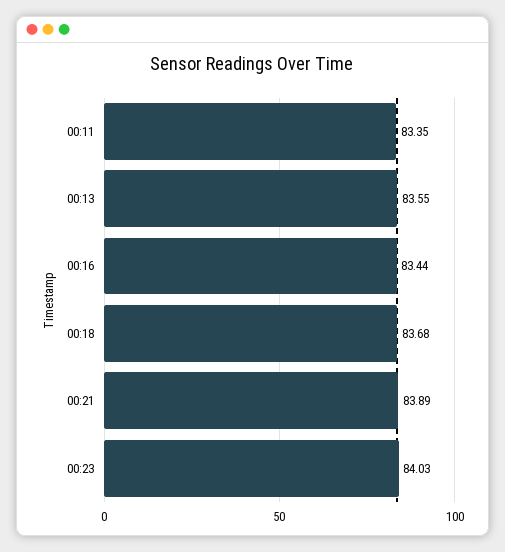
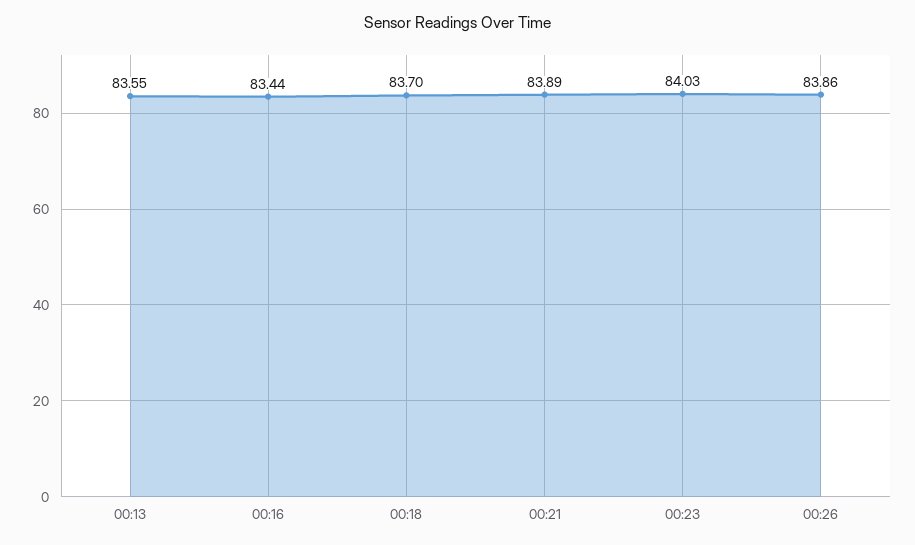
00:11: 83.35 -> none
00:18: 83.68 -> 83.7
00:26: none -> 83.86

